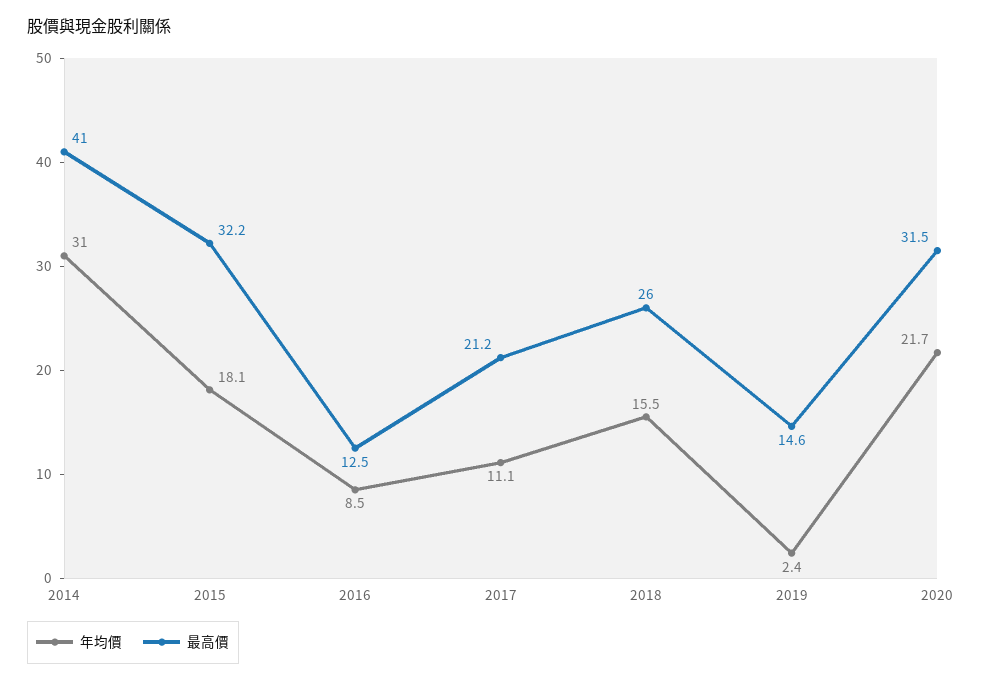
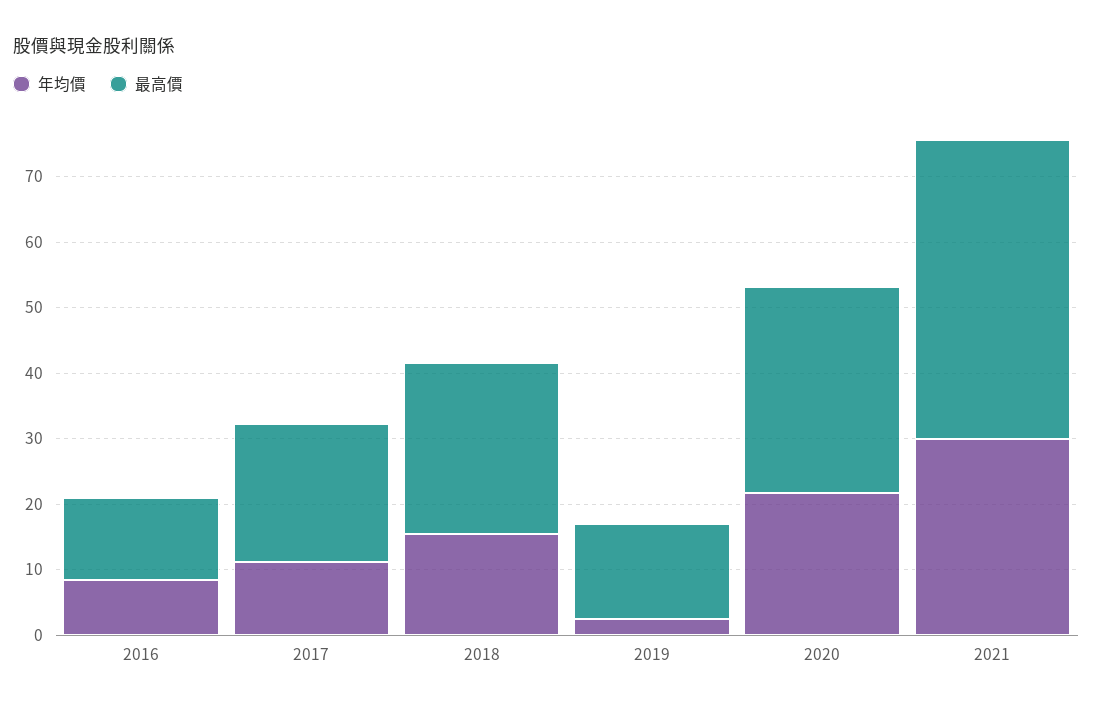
年均價, 2014: 31 -> none
最高價, 2014: 41 -> none
年均價, 2015: 18.1 -> none
最高價, 2015: 32.2 -> none
年均價, 2021: none -> 30
最高價, 2021: none -> 46

